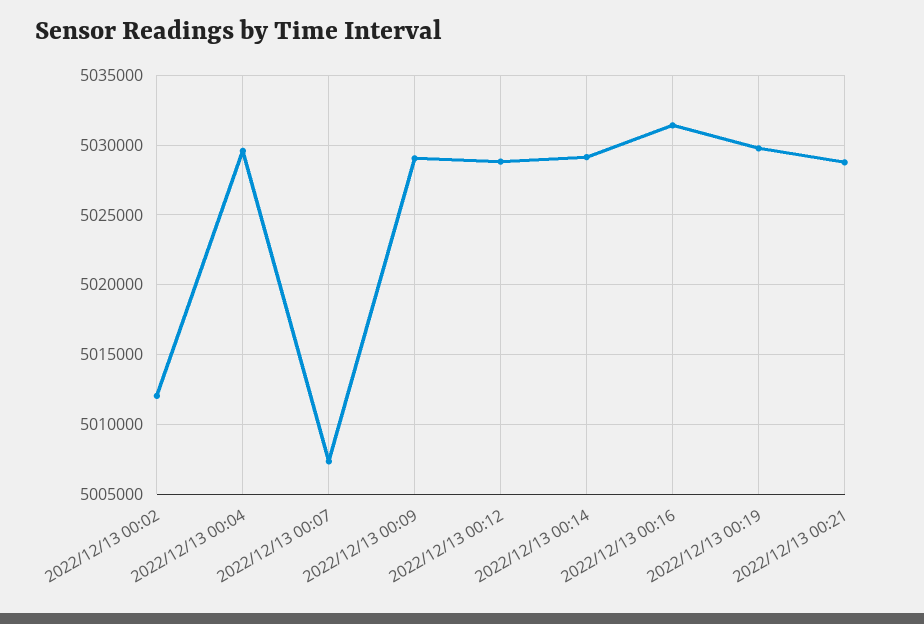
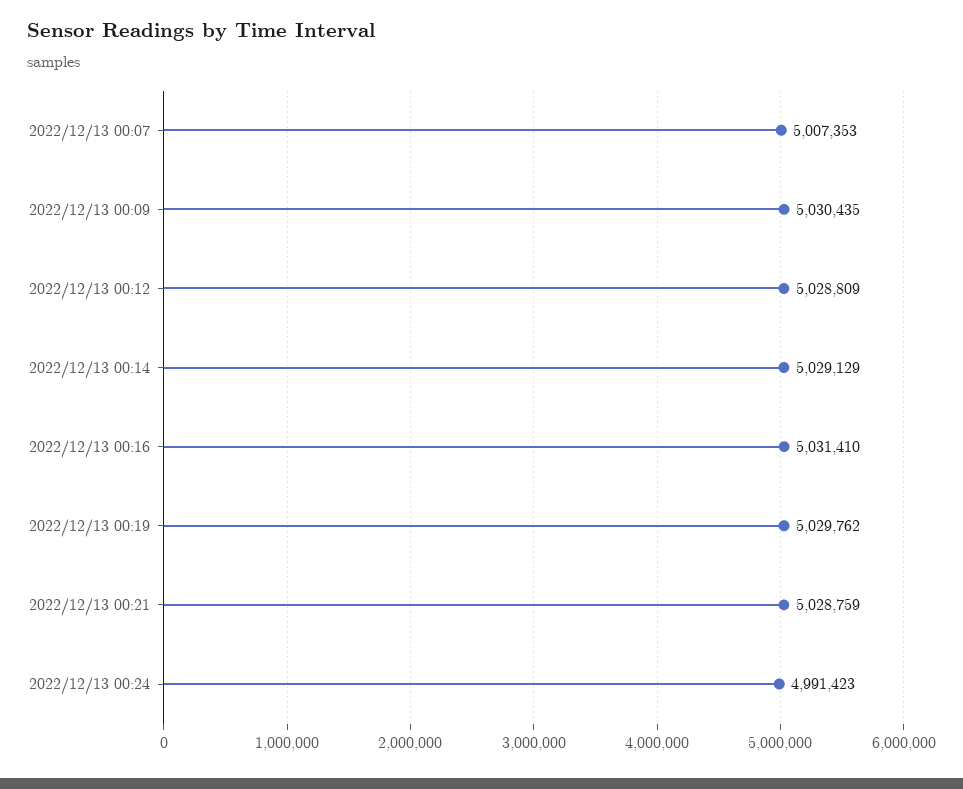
2022/12/13 00:02: 5012000 -> none
2022/12/13 00:04: 5029500 -> none
2022/12/13 00:09: 5029000 -> 5030435
2022/12/13 00:24: none -> 4991423

